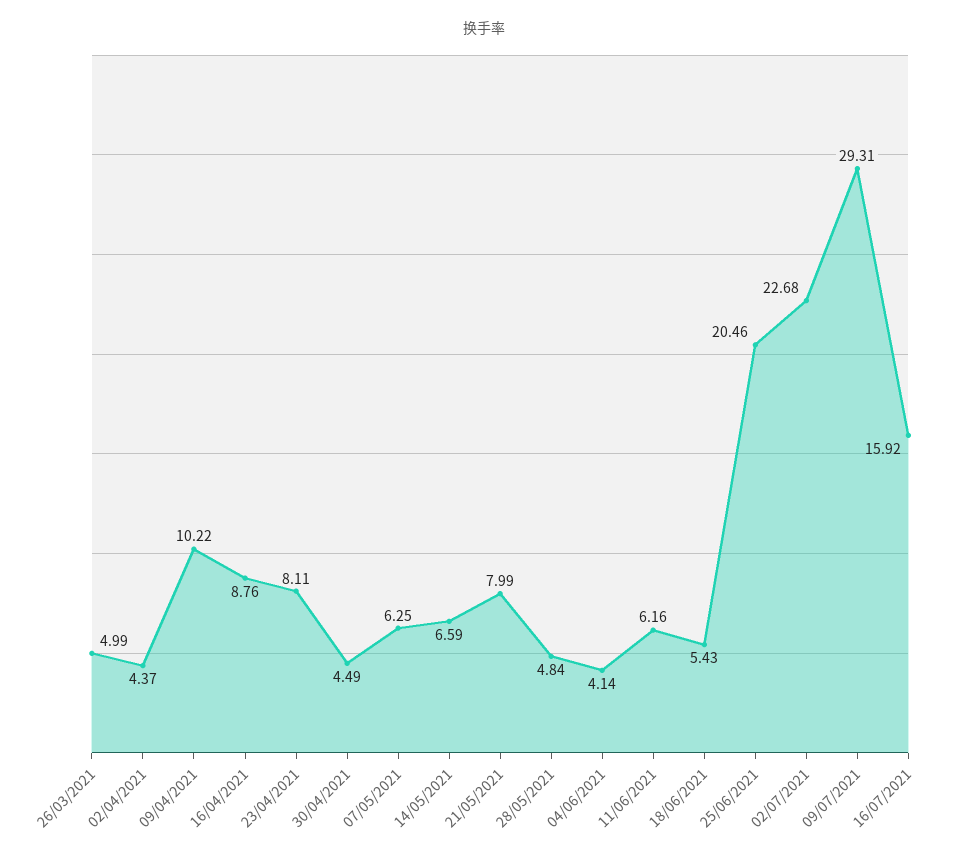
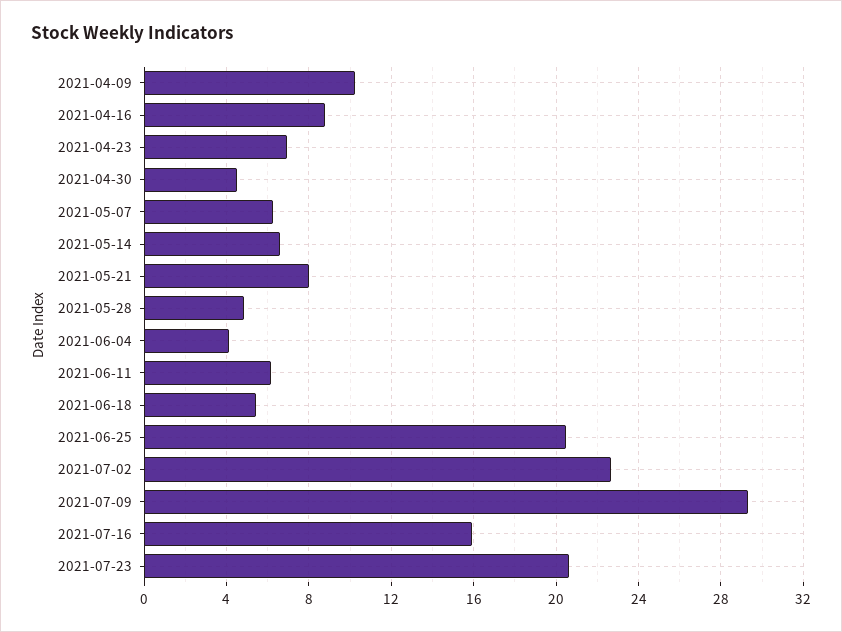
26/03/2021: 4.99 -> none
02/04/2021: 4.37 -> none
23/04/2021: 8.11 -> 7
2021-07-23: none -> 20.5

